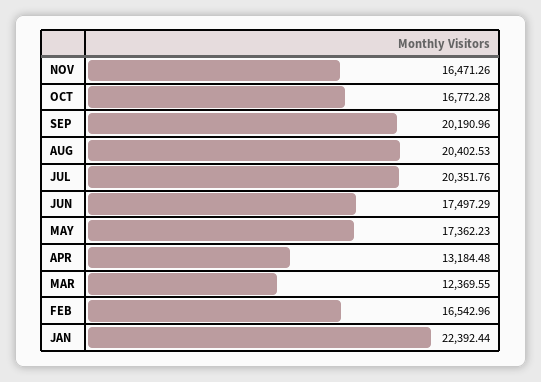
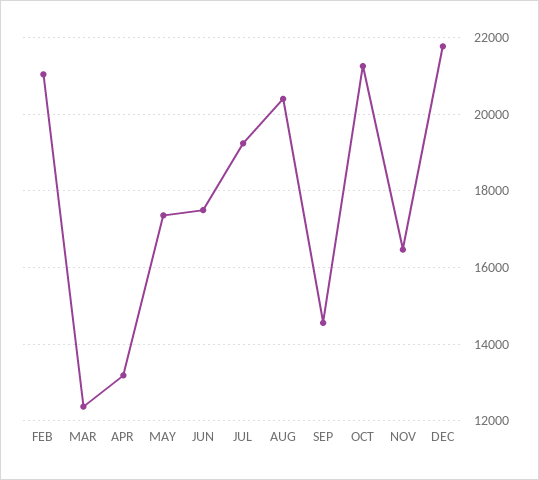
OCT: 16772.28 -> 21200
SEP: 20190.96 -> 14600
JUL: 20351.76 -> 19200
FEB: 16542.96 -> 21000
JAN: 22392.44 -> none
DEC: none -> 21800

